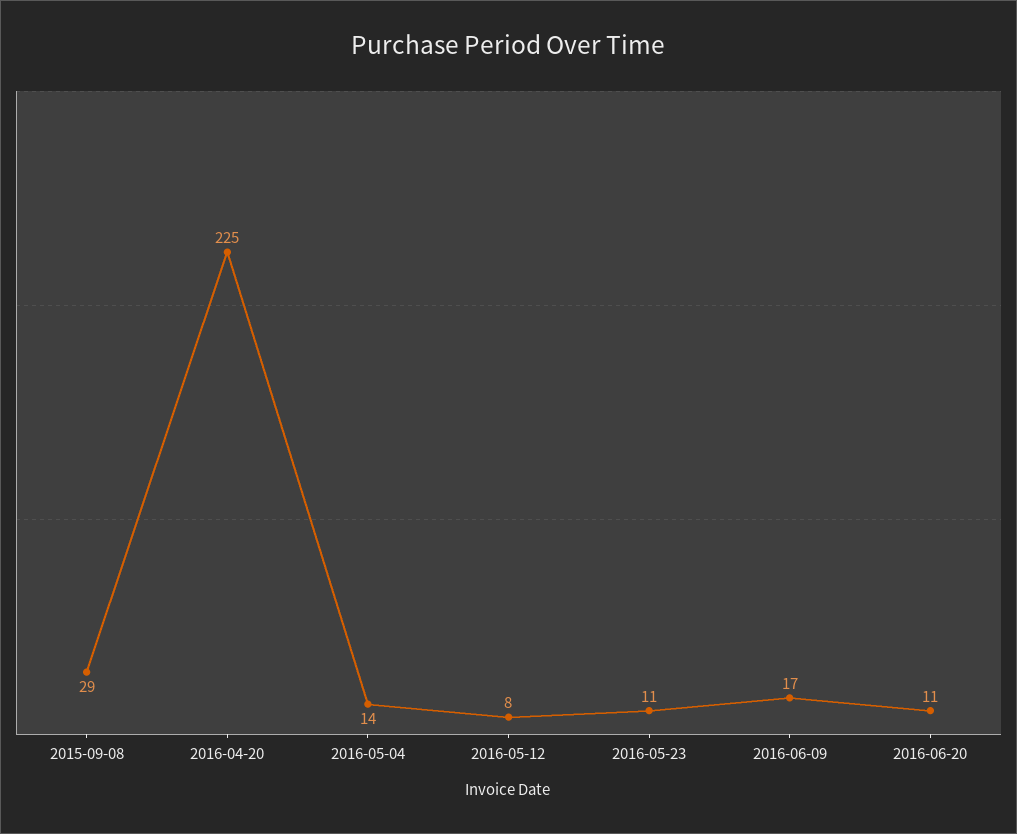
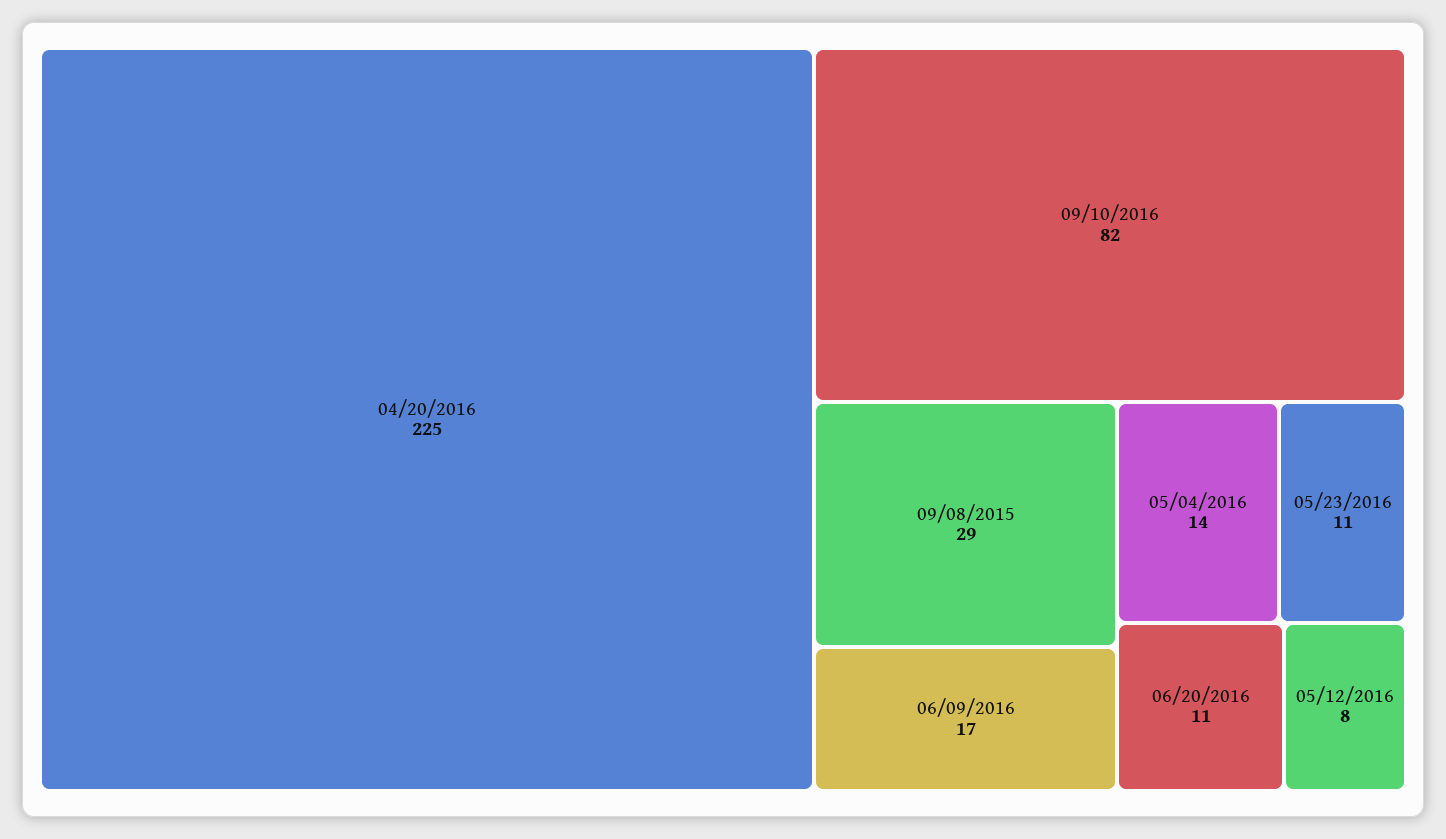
09/10/2016: none -> 82

